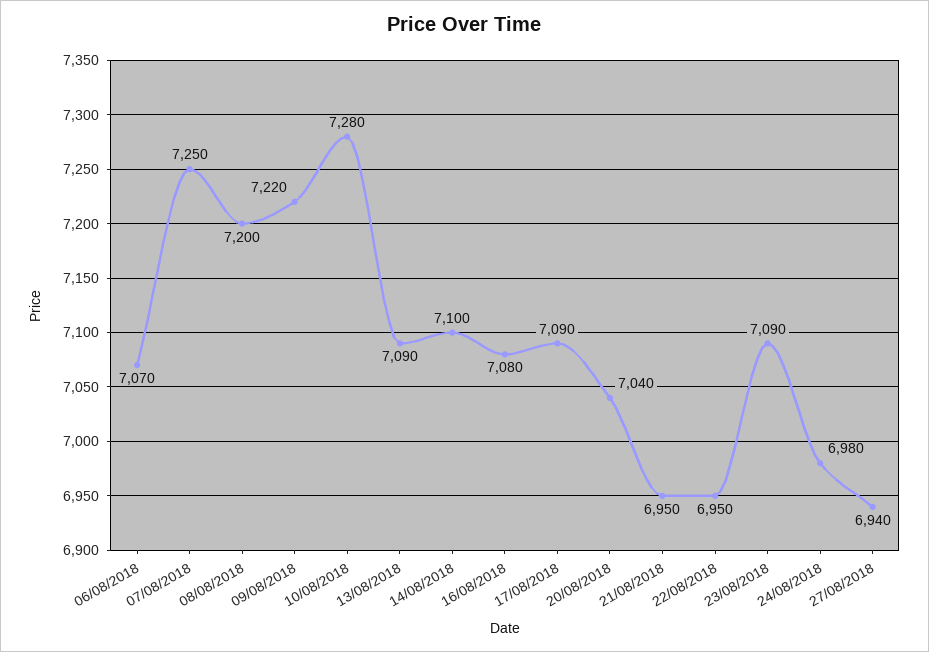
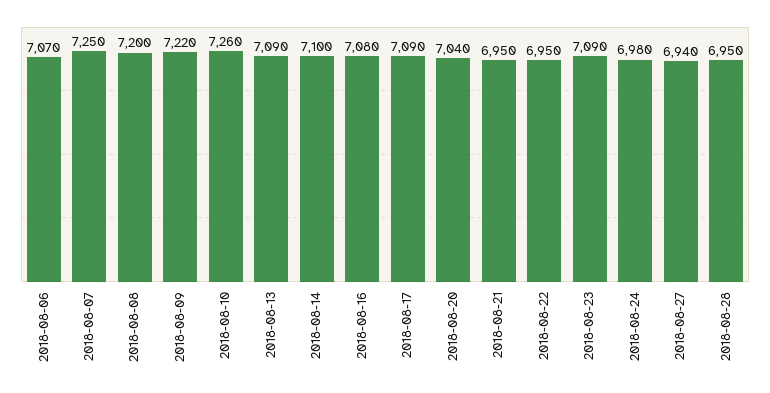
10/08/2018: 7280 -> 7260
2018-08-28: none -> 6950

